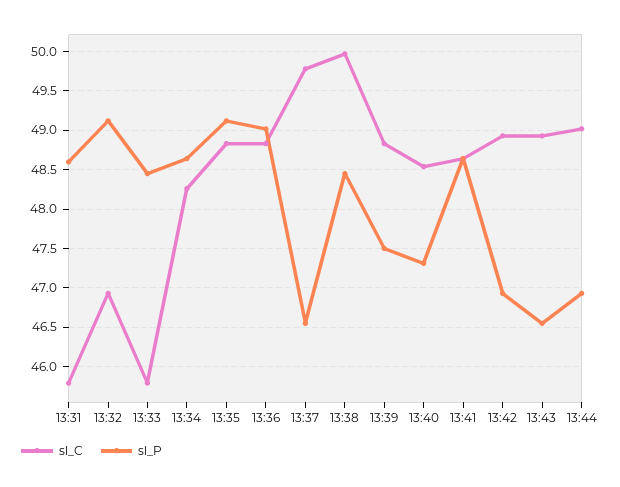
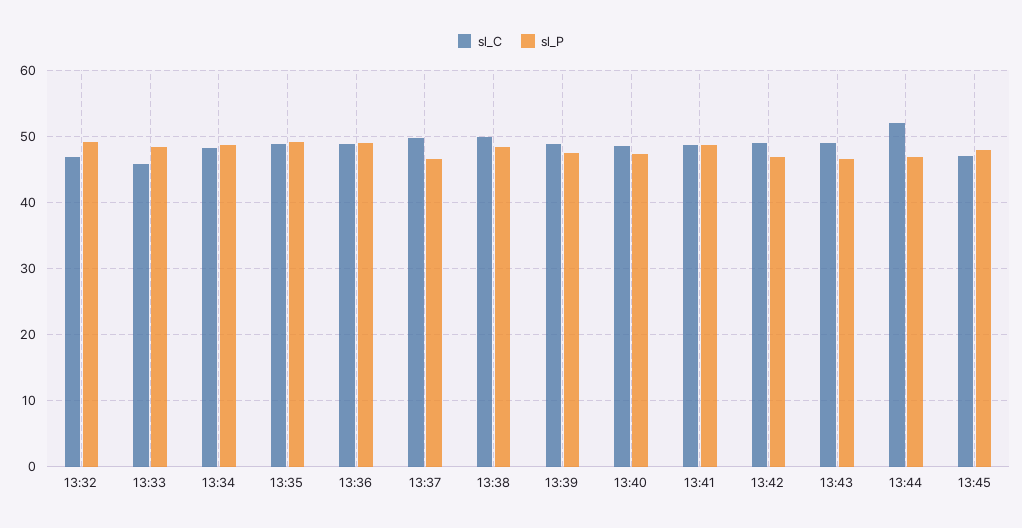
sl_C, 13:31: 45.8 -> none
sl_P, 13:31: 48.6 -> none
sl_C, 13:44: 49 -> 52
sl_C, 13:45: none -> 47
sl_P, 13:45: none -> 48

